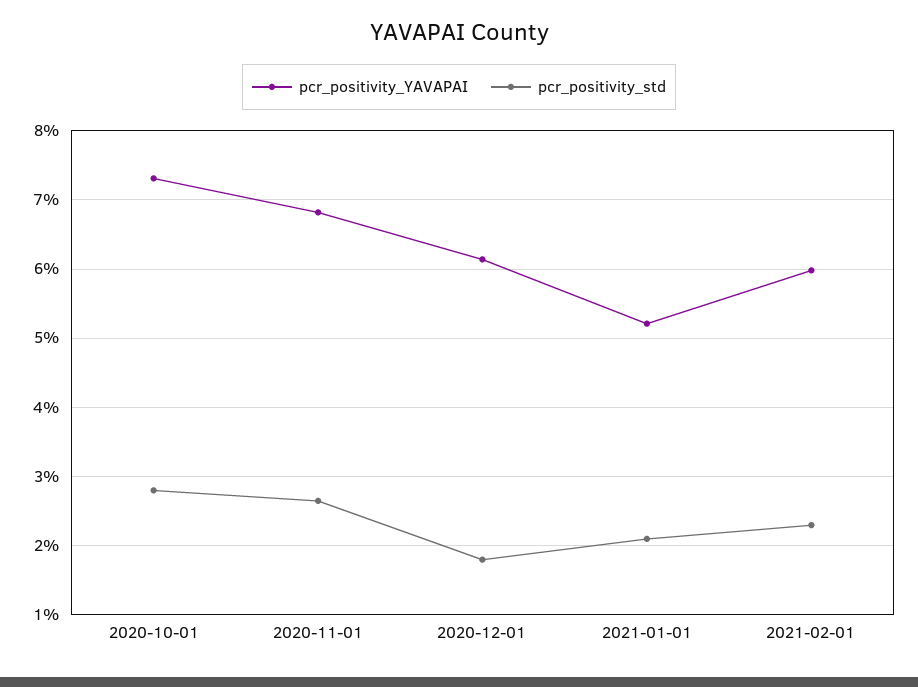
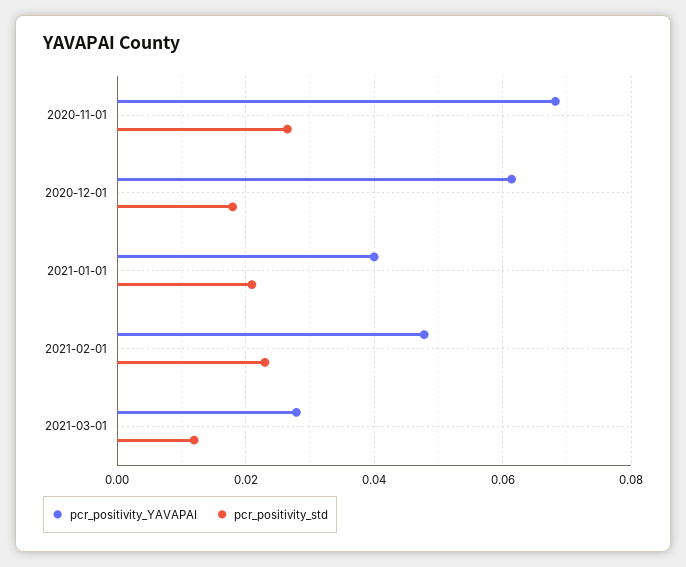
pcr_positivity_YAVAPAI, 2020-10-01: 0.073 -> none
pcr_positivity_std, 2020-10-01: 0.028 -> none
pcr_positivity_YAVAPAI, 2021-01-01: 0.052 -> 0.04
pcr_positivity_YAVAPAI, 2021-02-01: 0.06 -> 0.048
pcr_positivity_YAVAPAI, 2021-03-01: none -> 0.028
pcr_positivity_std, 2021-03-01: none -> 0.012

